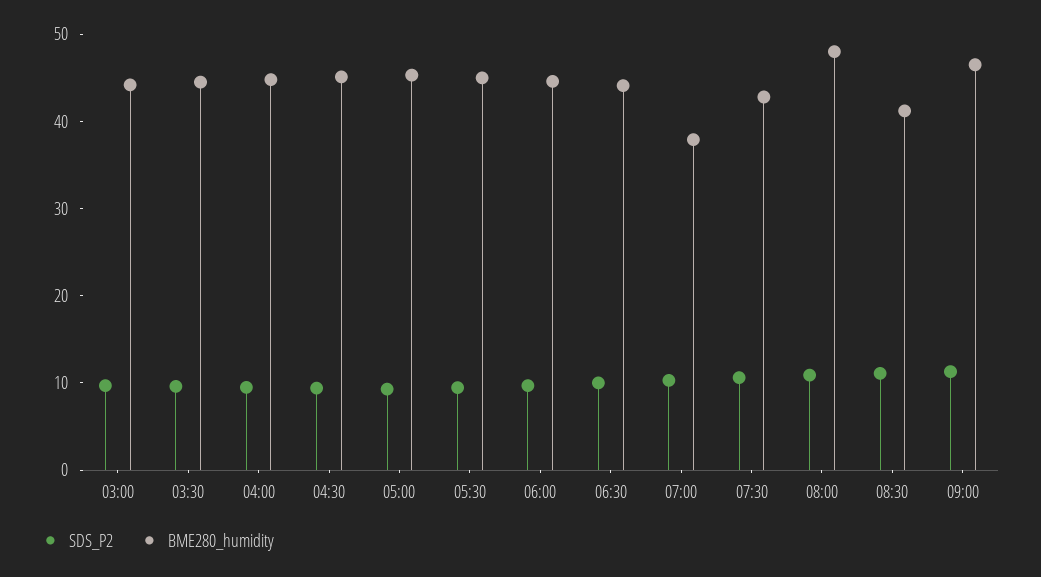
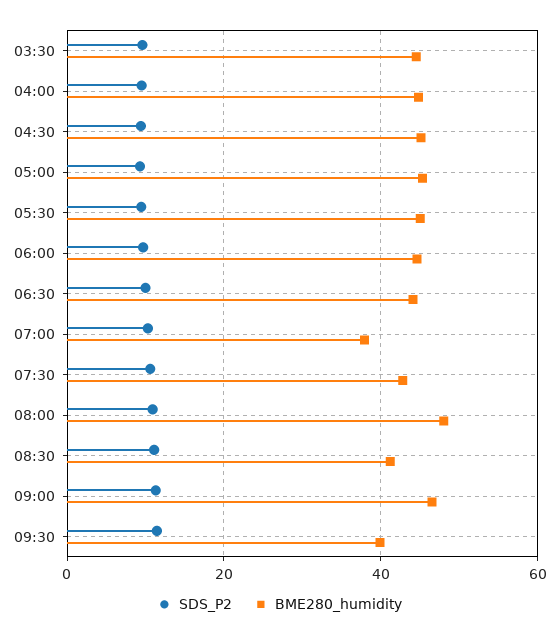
SDS_P2, 03:00: 10 -> none
BME280_humidity, 03:00: 44 -> none
SDS_P2, 09:30: none -> 12
BME280_humidity, 09:30: none -> 40

